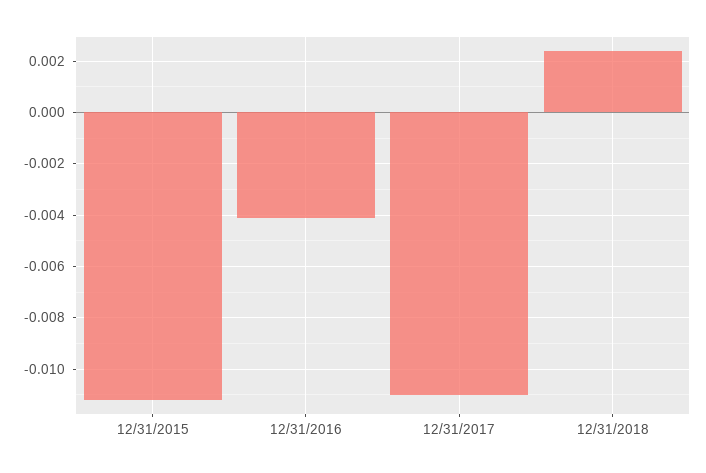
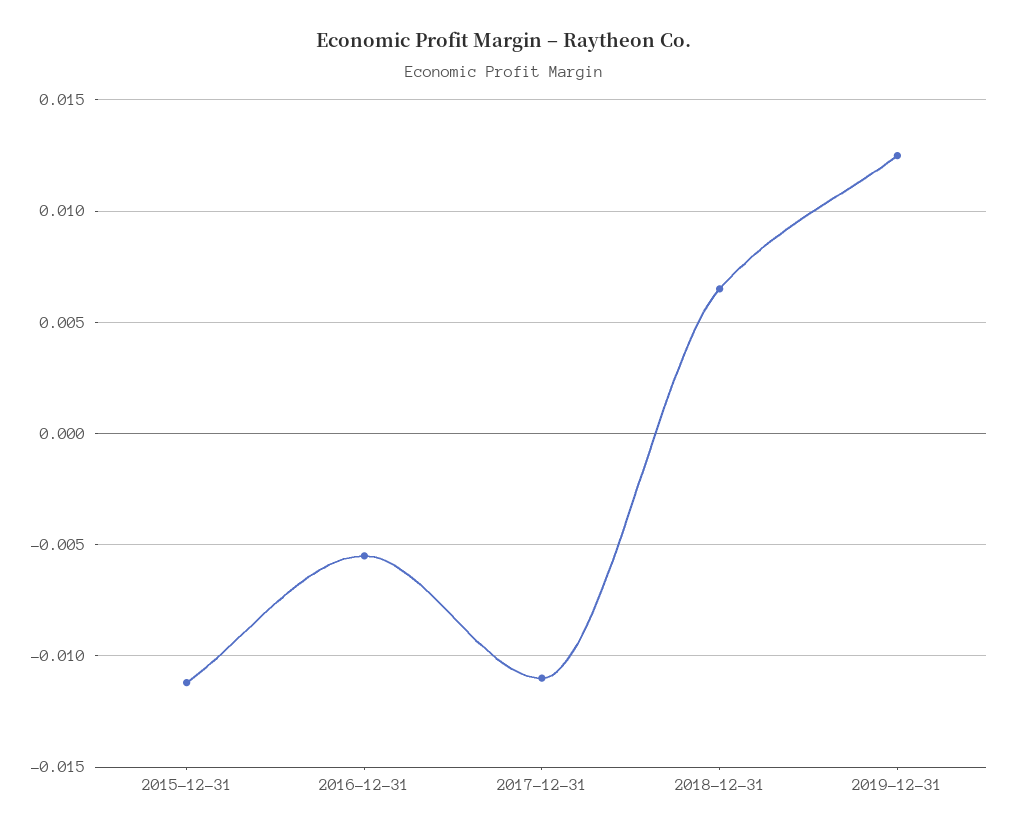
12/31/2016: -0.004 -> -0.0055
12/31/2018: 0.0025 -> 0.0065
2019-12-31: none -> 0.0125

